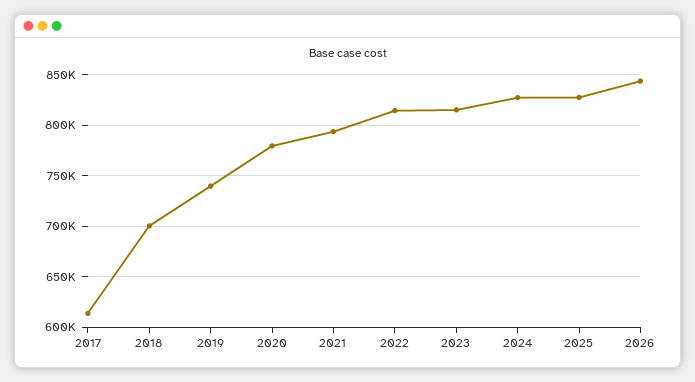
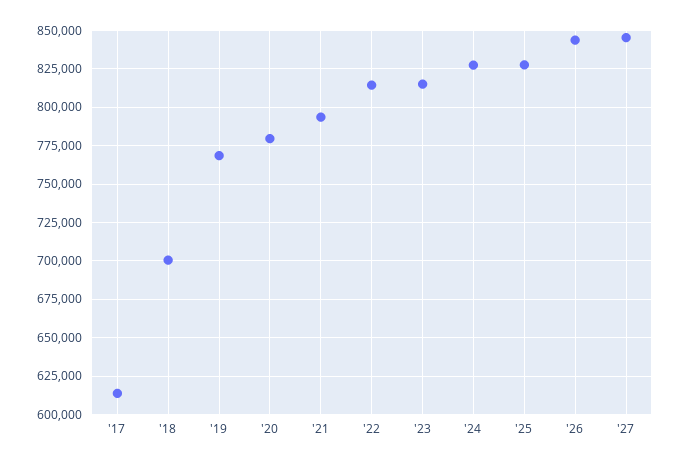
2019: 740000 -> 770000
'27: none -> 845000

